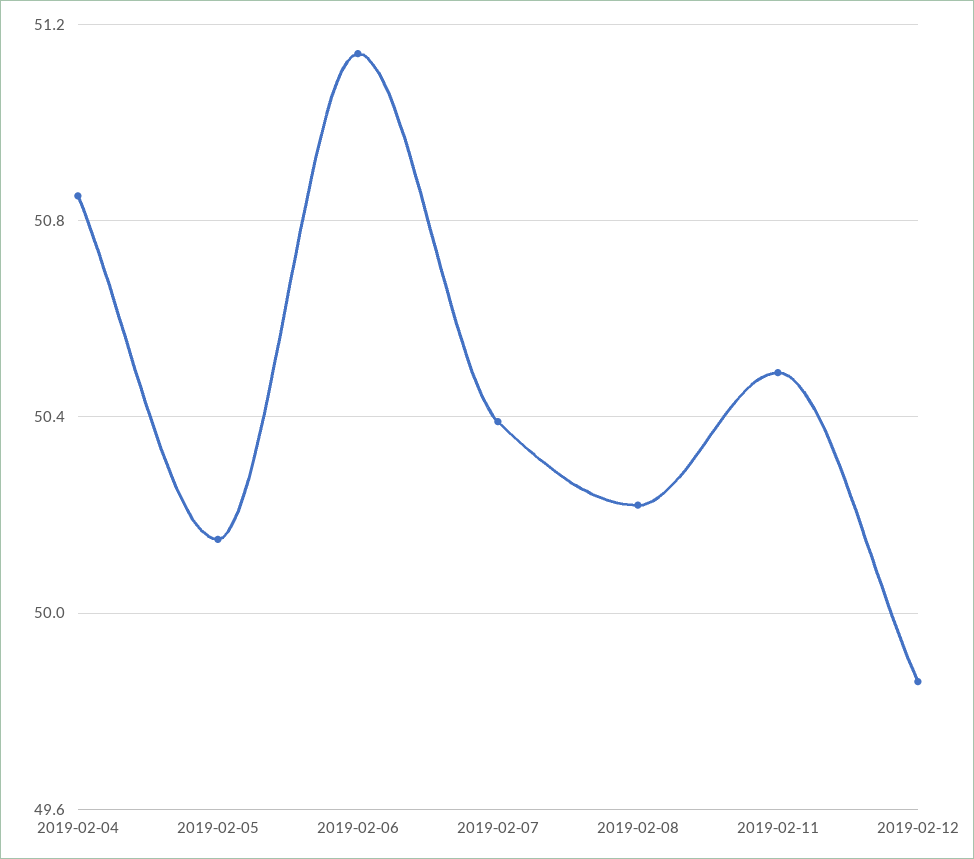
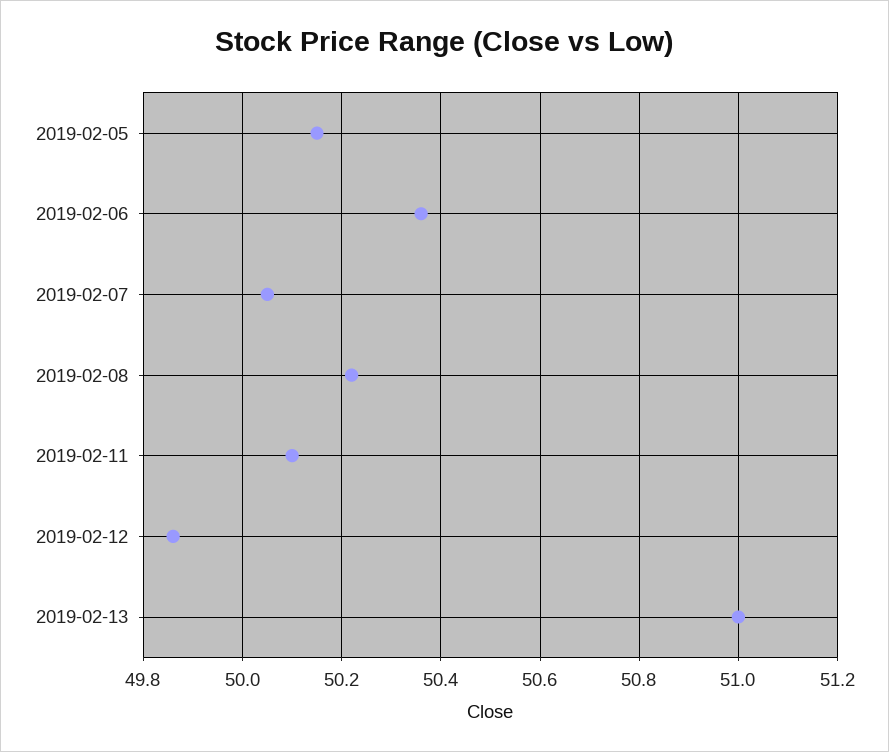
2019-02-04: 50.85 -> none
2019-02-06: 51.15 -> 50.35
2019-02-07: 50.4 -> 50.05
2019-02-11: 50.5 -> 50.1
2019-02-13: none -> 51

